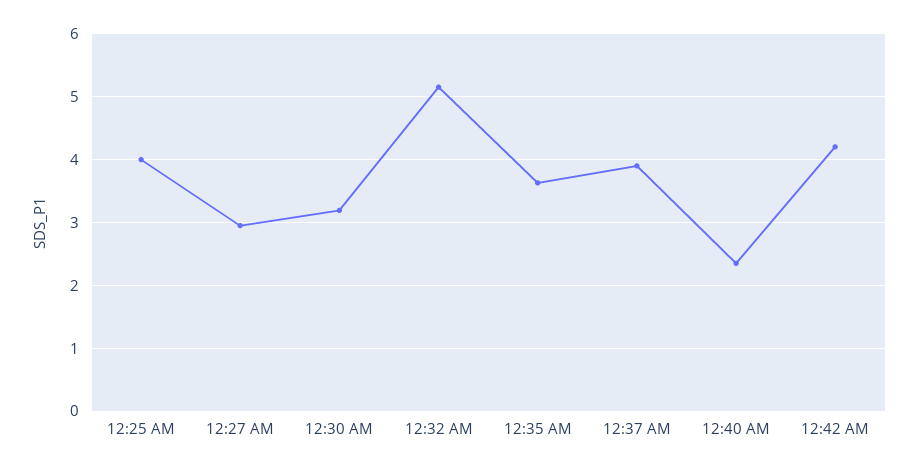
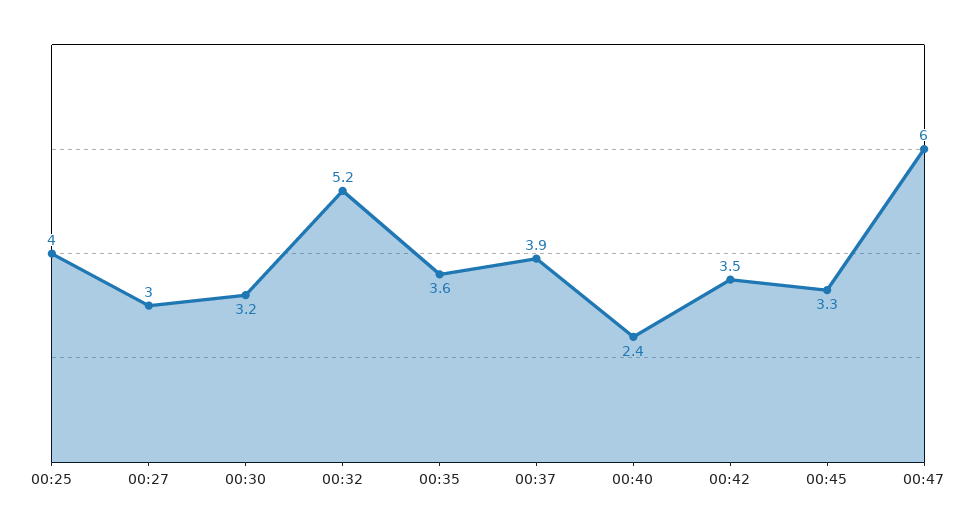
12:42 AM: 4.2 -> 3.5
00:45: none -> 3.3
00:47: none -> 6

